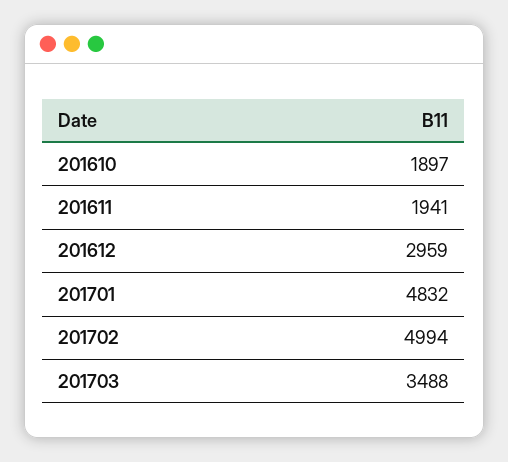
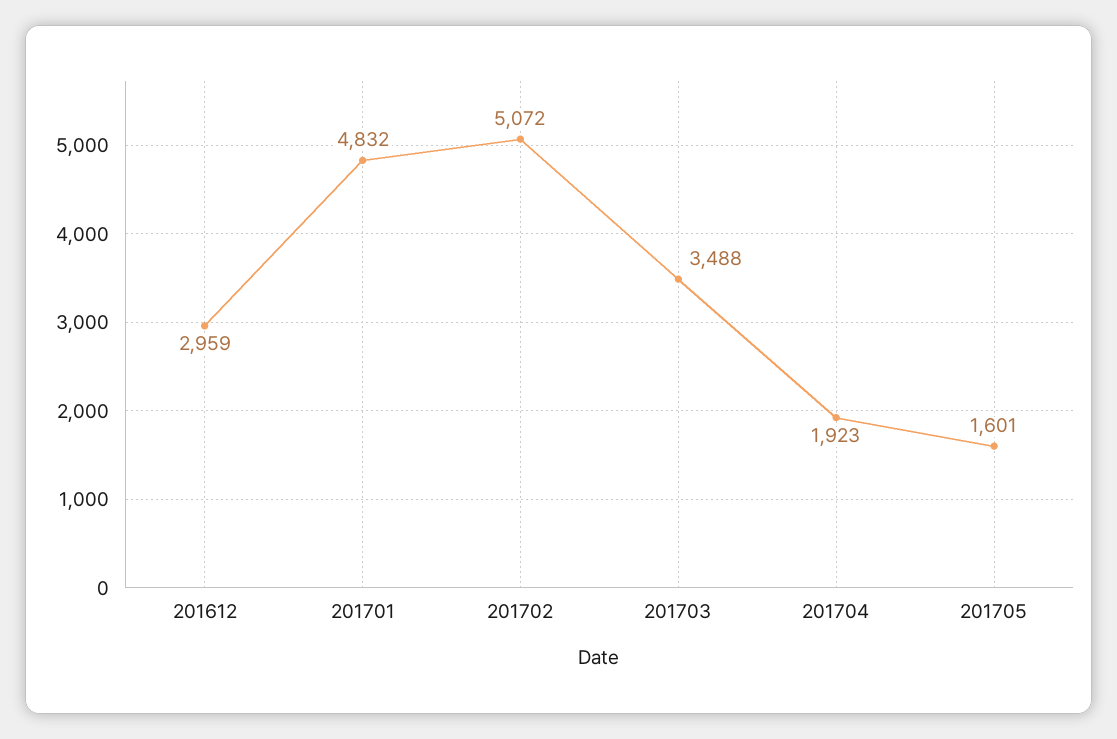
201610: 1897 -> none
201611: 1941 -> none
201702: 4994 -> 5072
201704: none -> 1923
201705: none -> 1601

